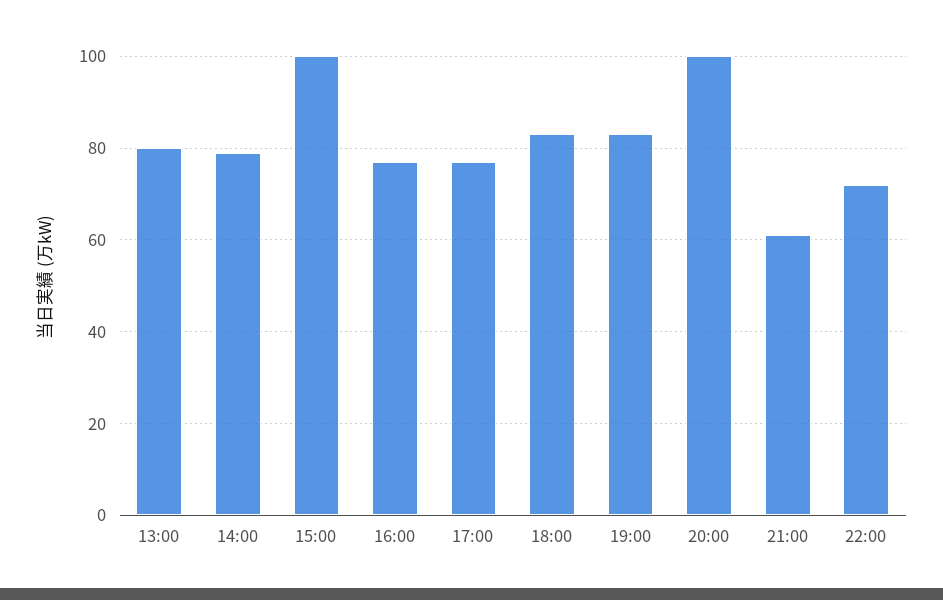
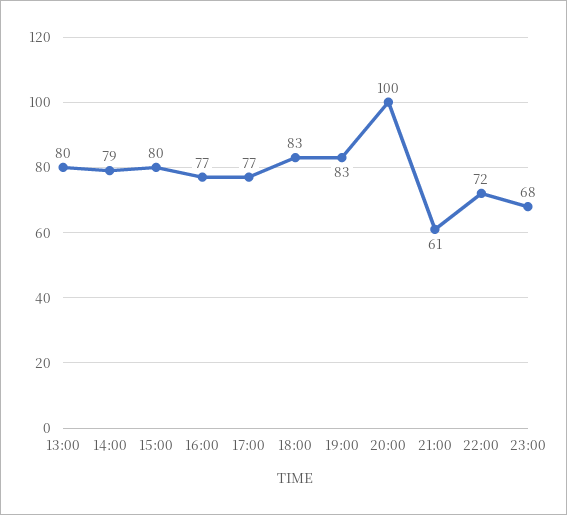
15:00: 100 -> 80
23:00: none -> 68

